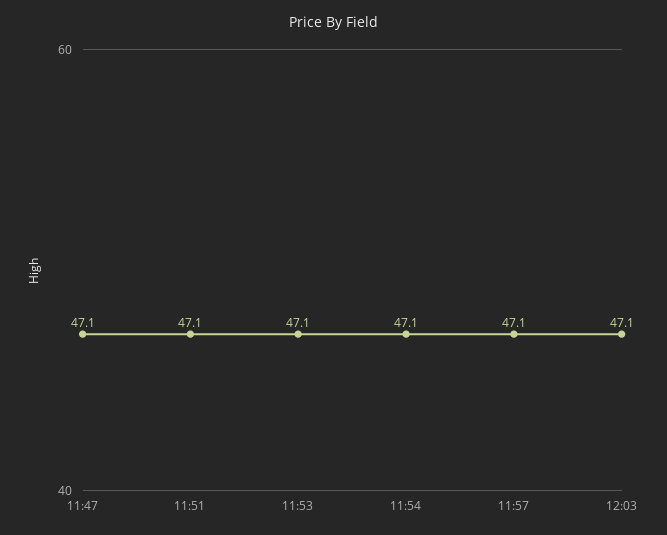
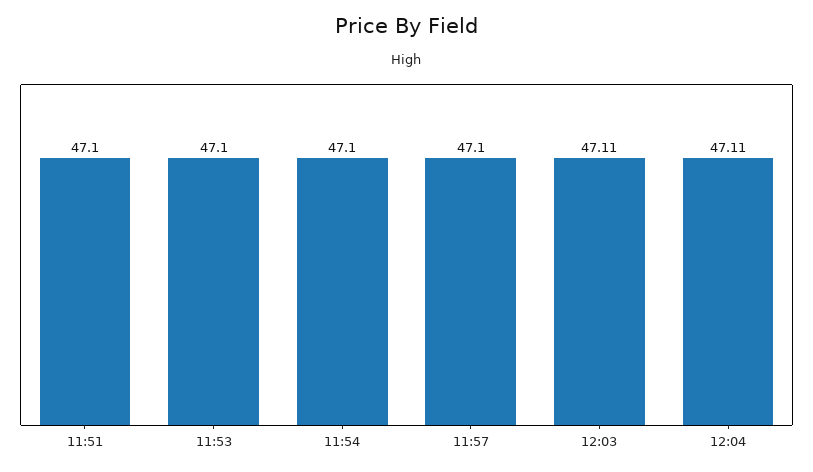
11:47: 47.1 -> none
12:03: 47.1 -> 47.11
12:04: none -> 47.11

